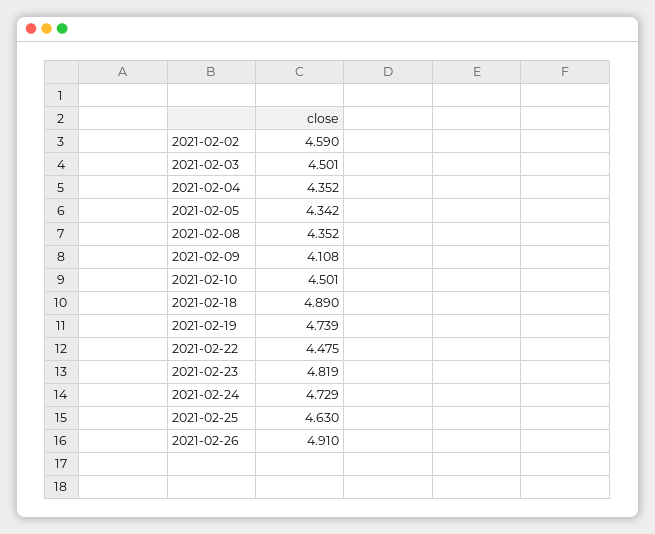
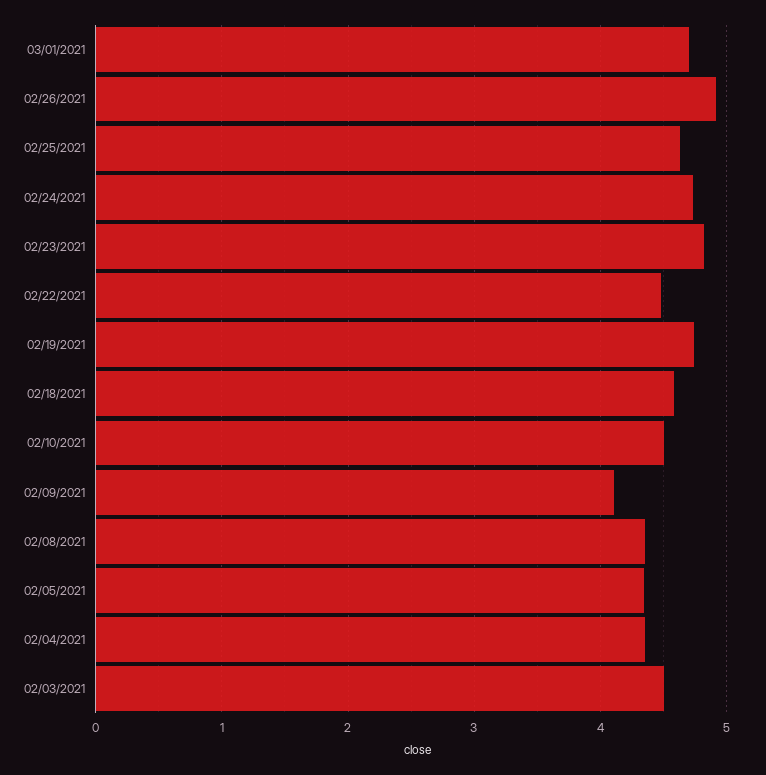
2021-02-02: 4.59 -> none
2021-02-18: 4.89 -> 4.6
03/01/2021: none -> 4.7

